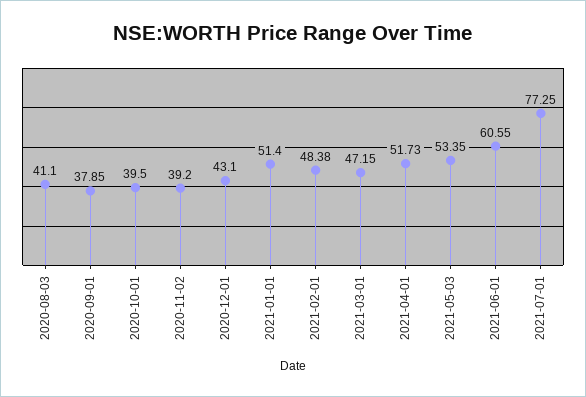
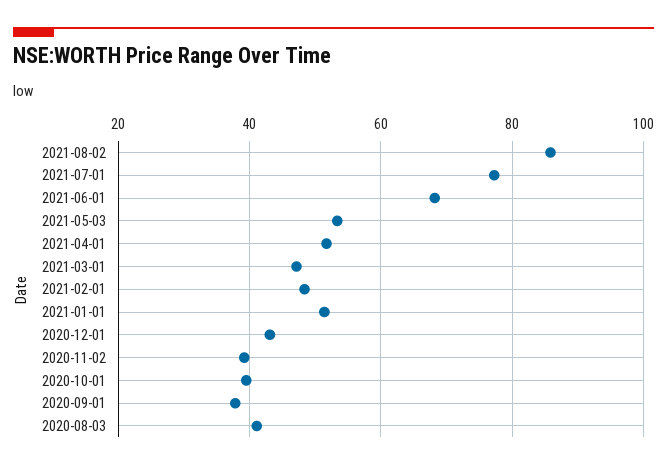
2021-06-01: 60.55 -> 68
2021-08-02: none -> 86

